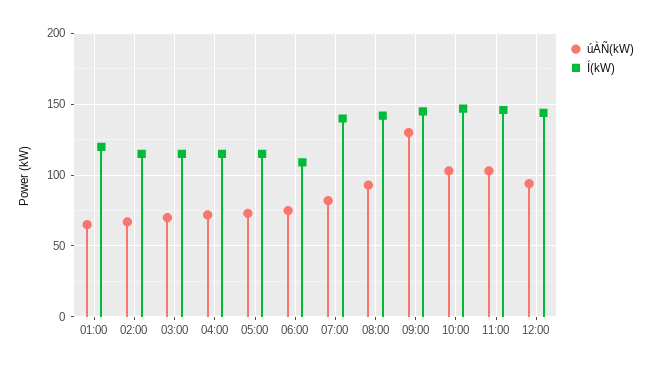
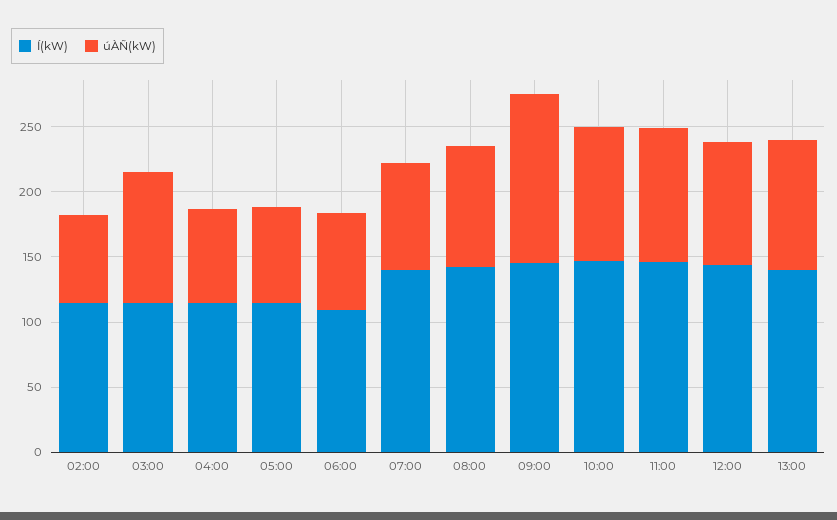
úÀÑ(kW), 01:00: 65 -> none
Í(kW), 01:00: 120 -> none
úÀÑ(kW), 03:00: 70 -> 100
Í(kW), 13:00: none -> 140
úÀÑ(kW), 13:00: none -> 100

